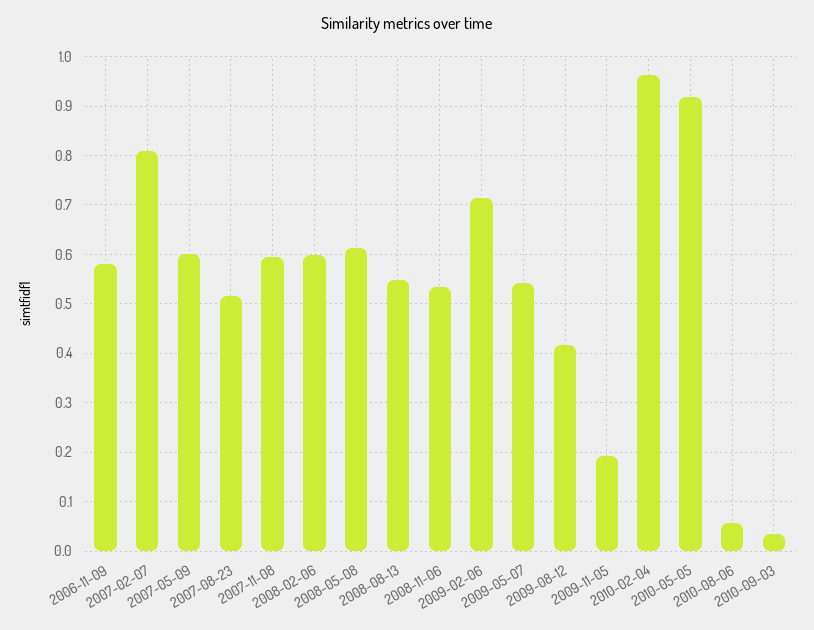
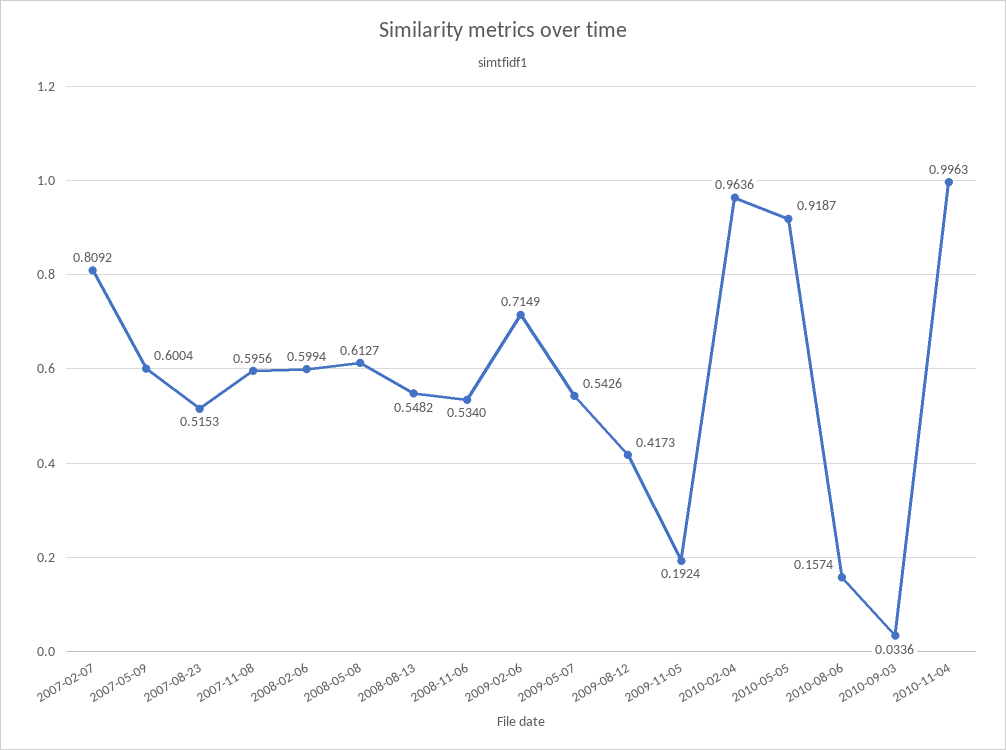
2006-11-09: 0.58 -> none
2010-08-06: 0.06 -> 0.1574
2010-11-04: none -> 0.9963

